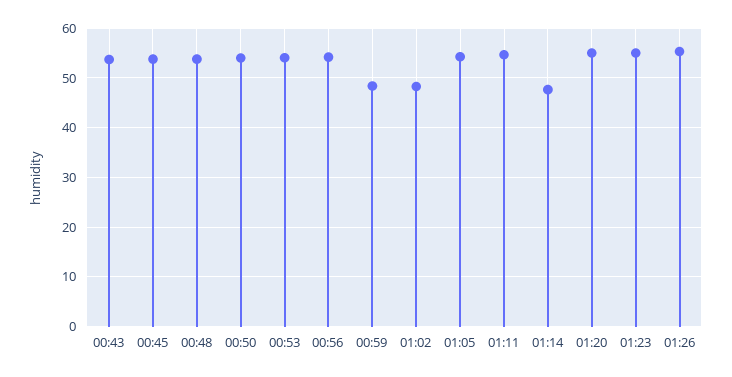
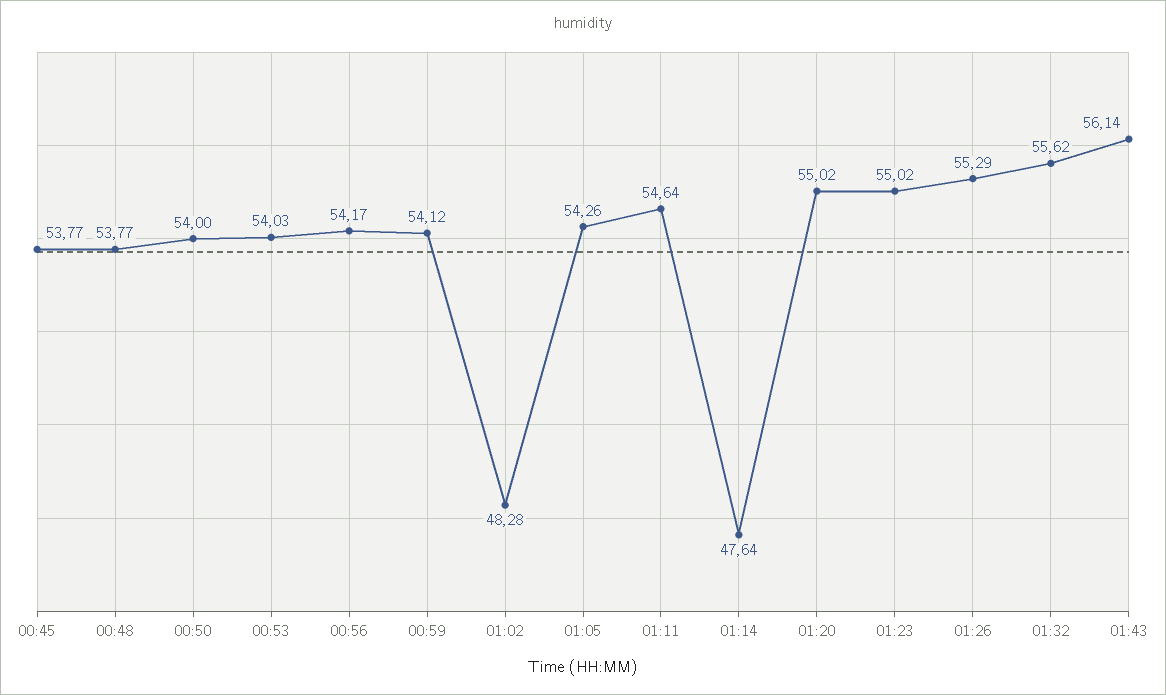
00:43: 54 -> none
00:59: 48 -> 54.12
01:32: none -> 55.62
01:43: none -> 56.14

